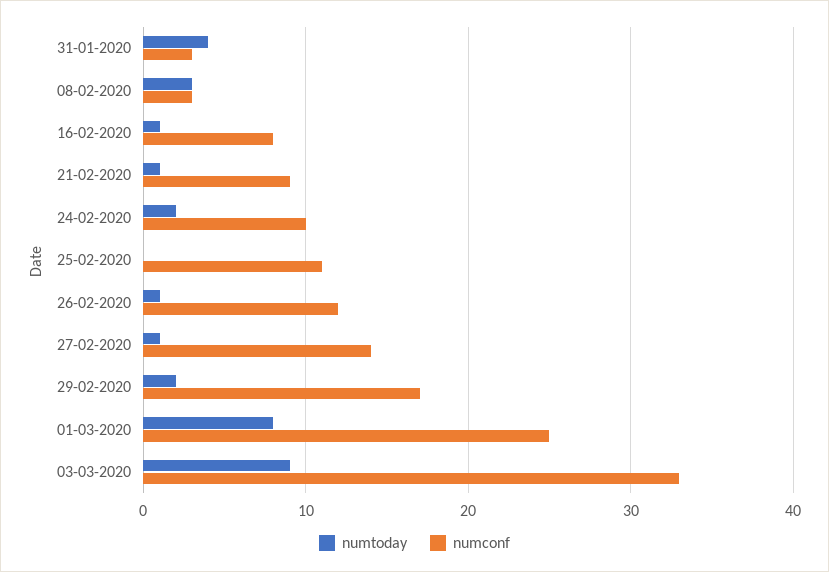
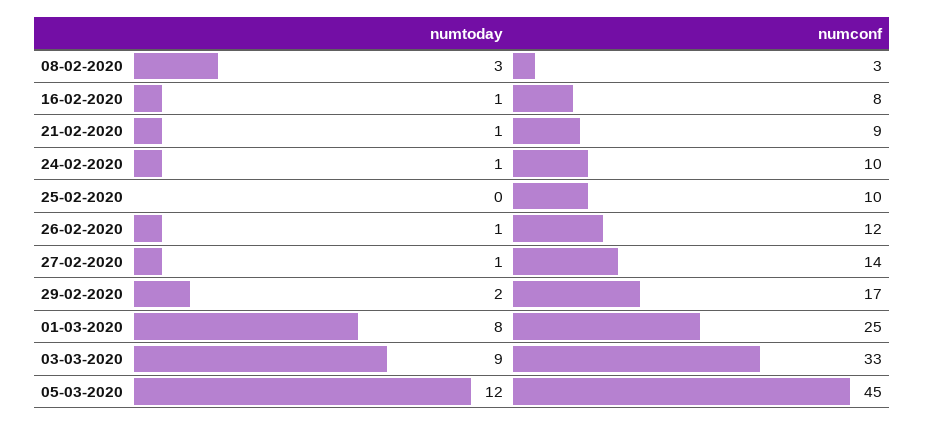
numtoday, 31-01-2020: 4 -> none
numconf, 31-01-2020: 3 -> none
numtoday, 24-02-2020: 2 -> 1
numconf, 25-02-2020: 11 -> 10
numtoday, 05-03-2020: none -> 12
numconf, 05-03-2020: none -> 45

